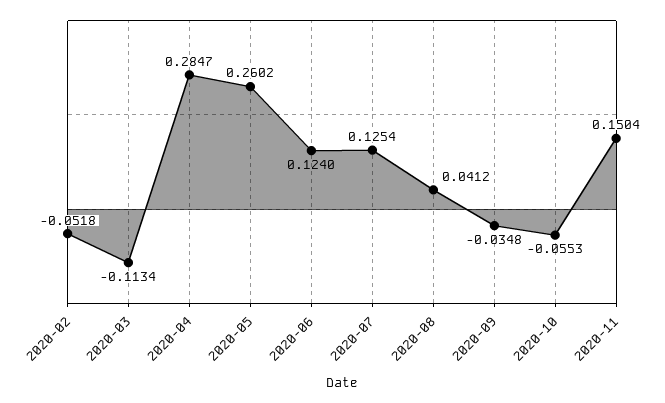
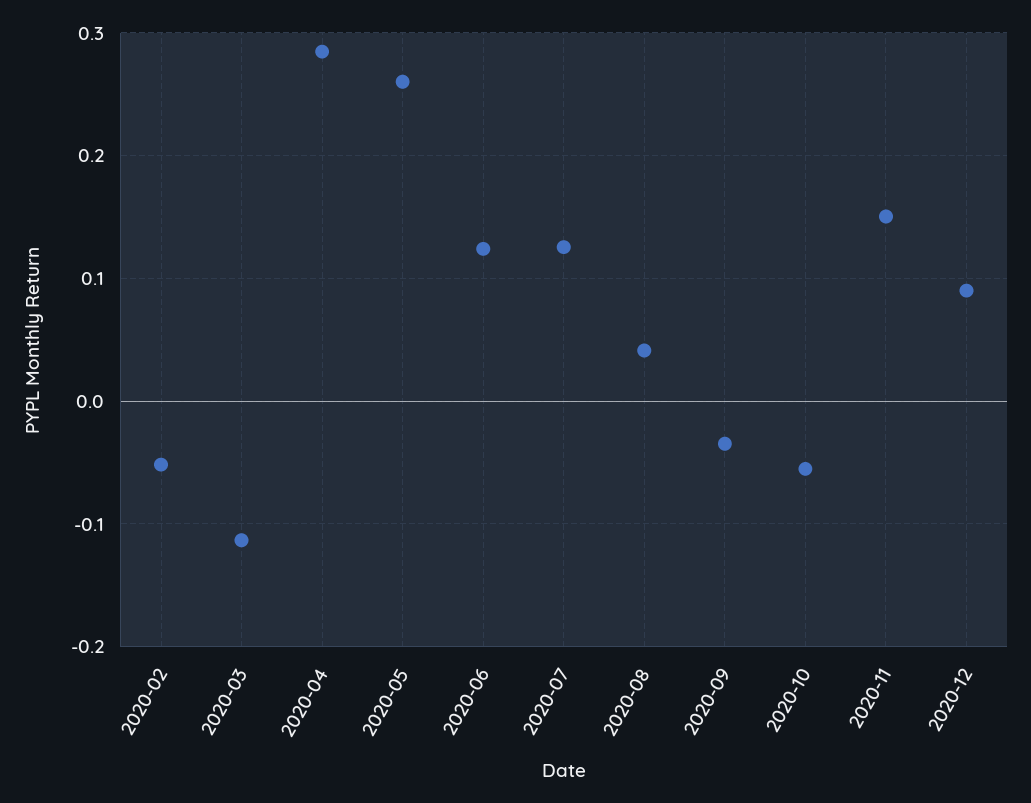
2020-12: none -> 0.09

